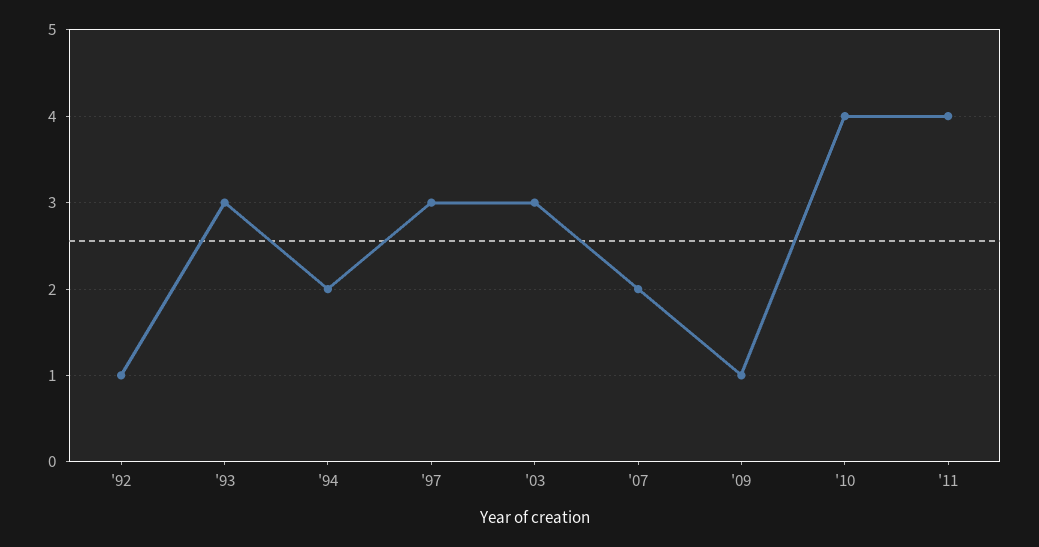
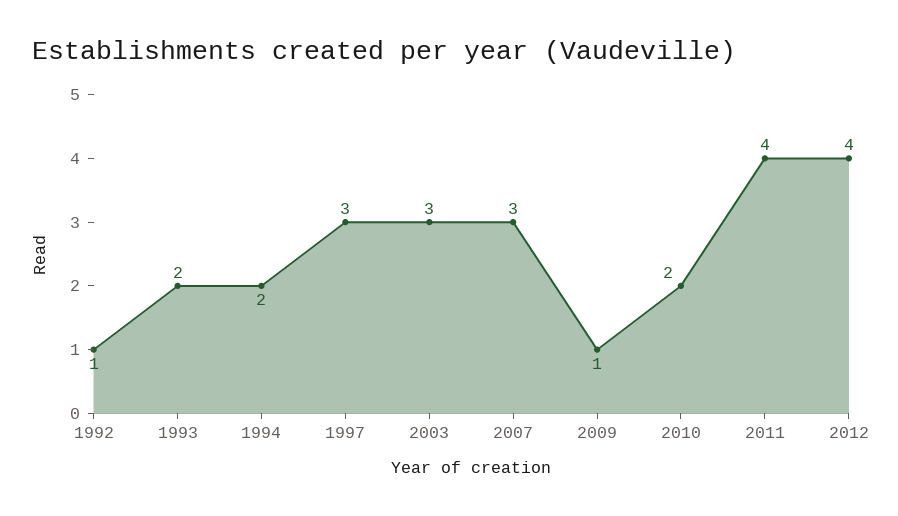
'93: 3 -> 2
'07: 2 -> 3
'10: 4 -> 2
2012: none -> 4

